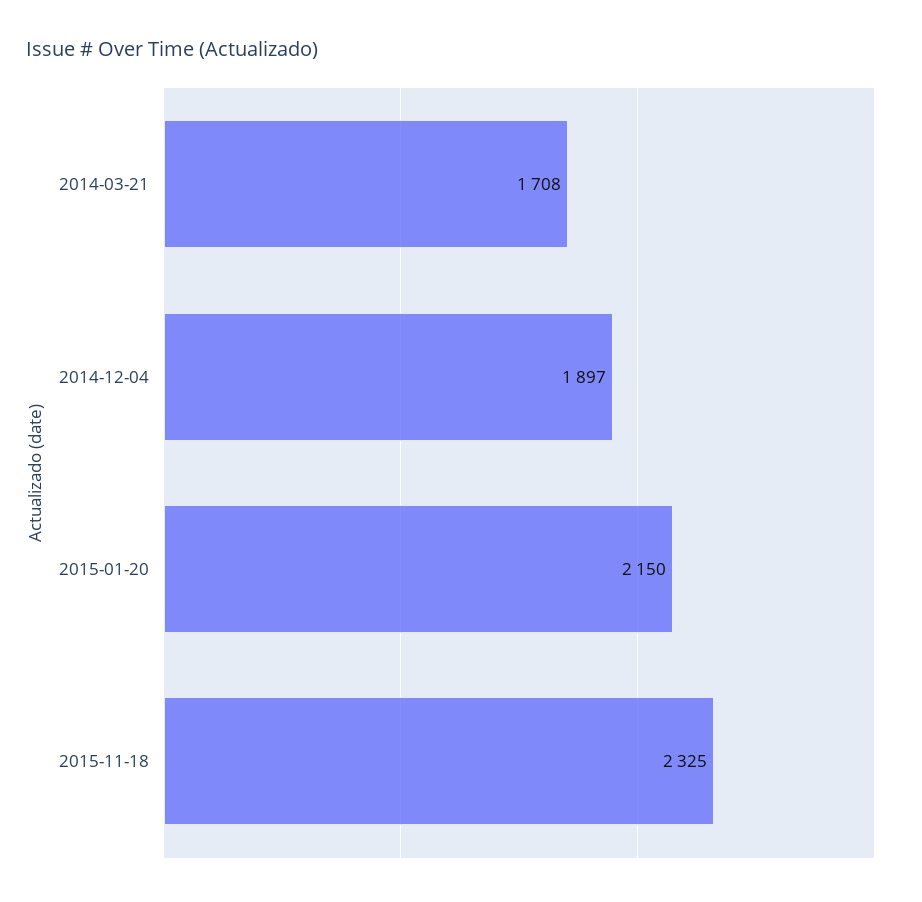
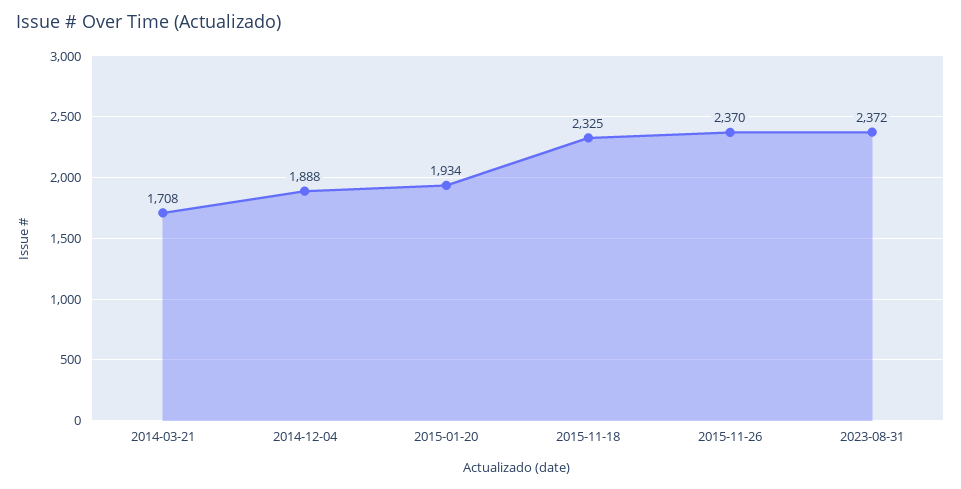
2014-12-04: 1897 -> 1888
2015-01-20: 2150 -> 1934
2015-11-26: none -> 2370
2023-08-31: none -> 2372

